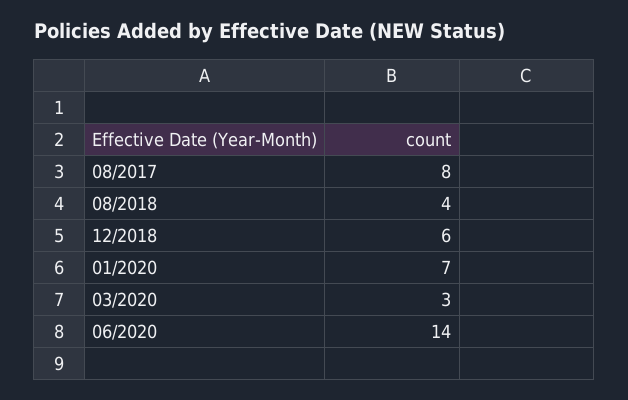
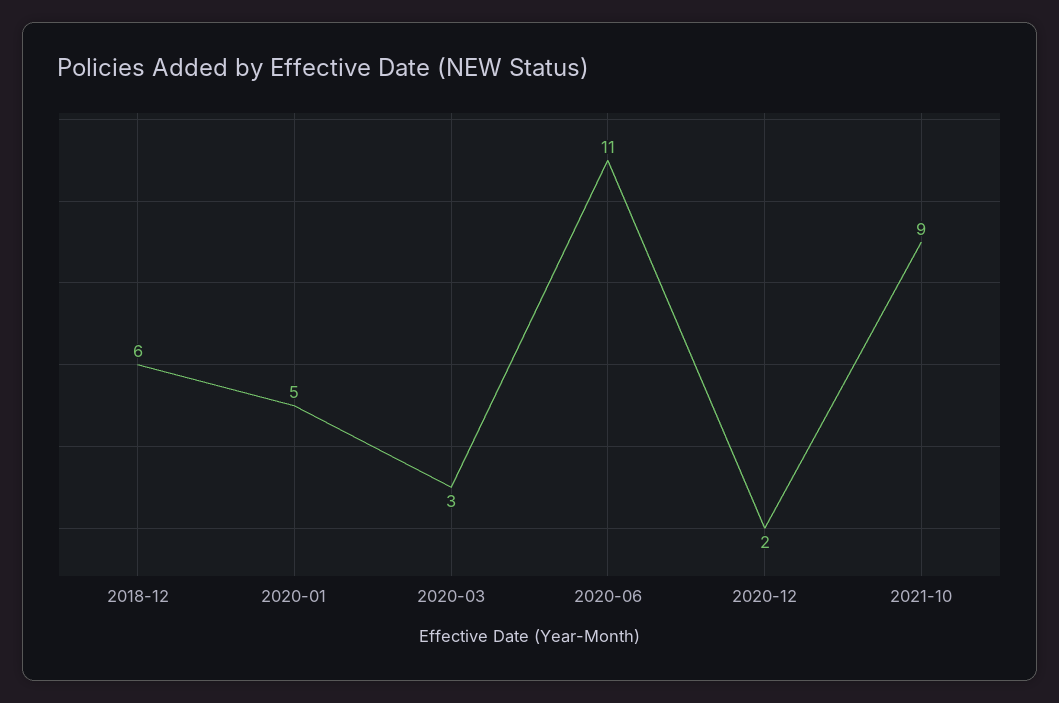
08/2017: 8 -> none
08/2018: 4 -> none
01/2020: 7 -> 5
06/2020: 14 -> 11
2020-12: none -> 2
2021-10: none -> 9

